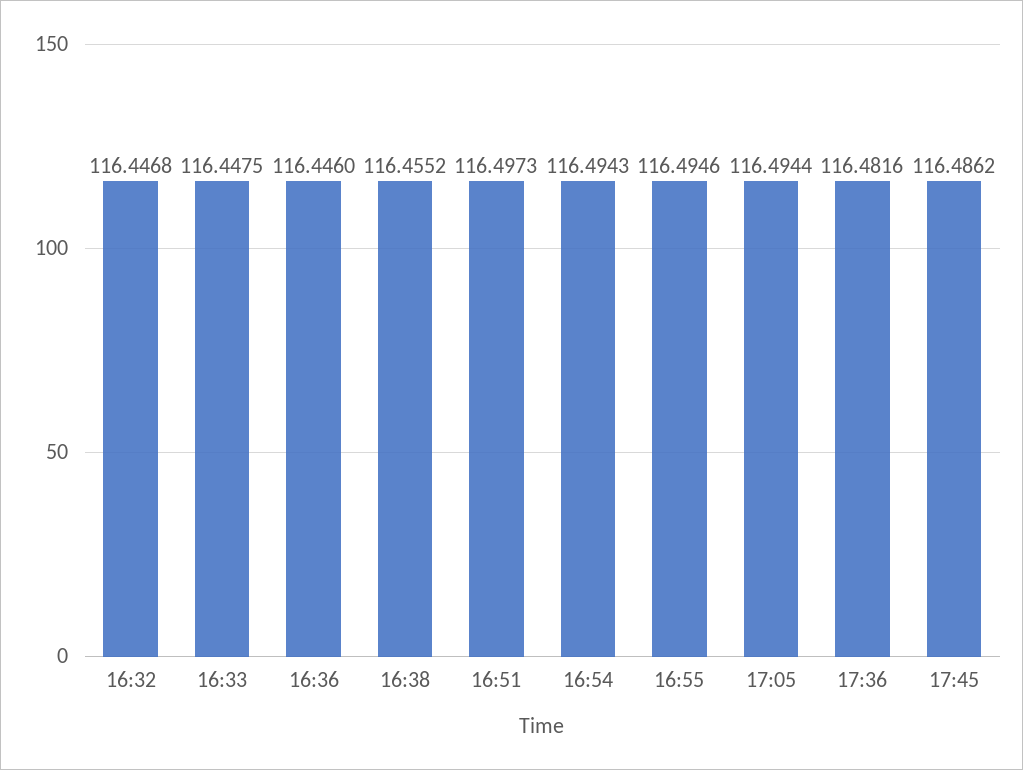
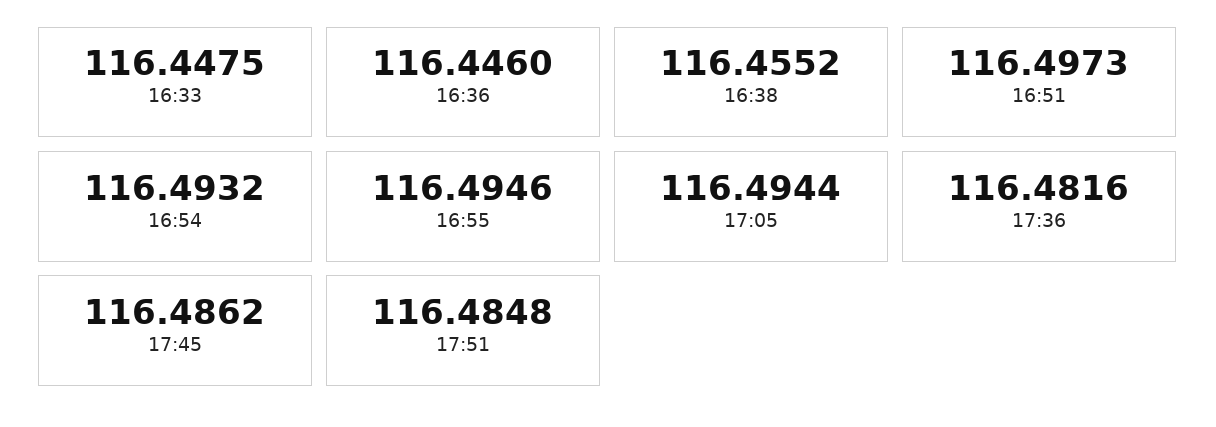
16:32: 116.4468 -> none
16:54: 116.4943 -> 116.4932
17:51: none -> 116.4848

